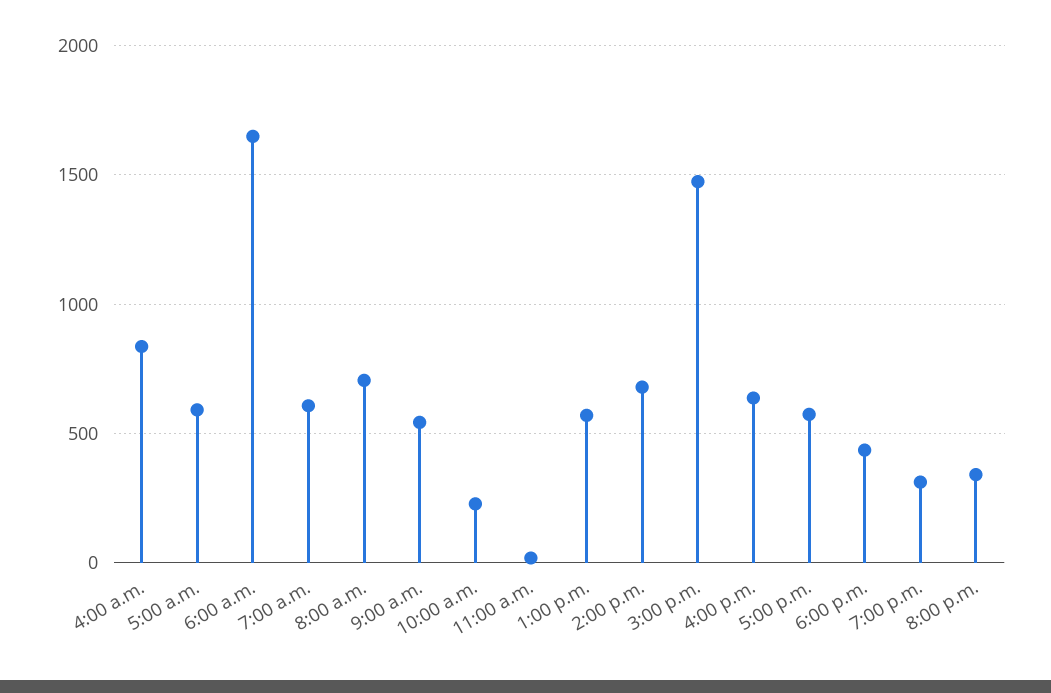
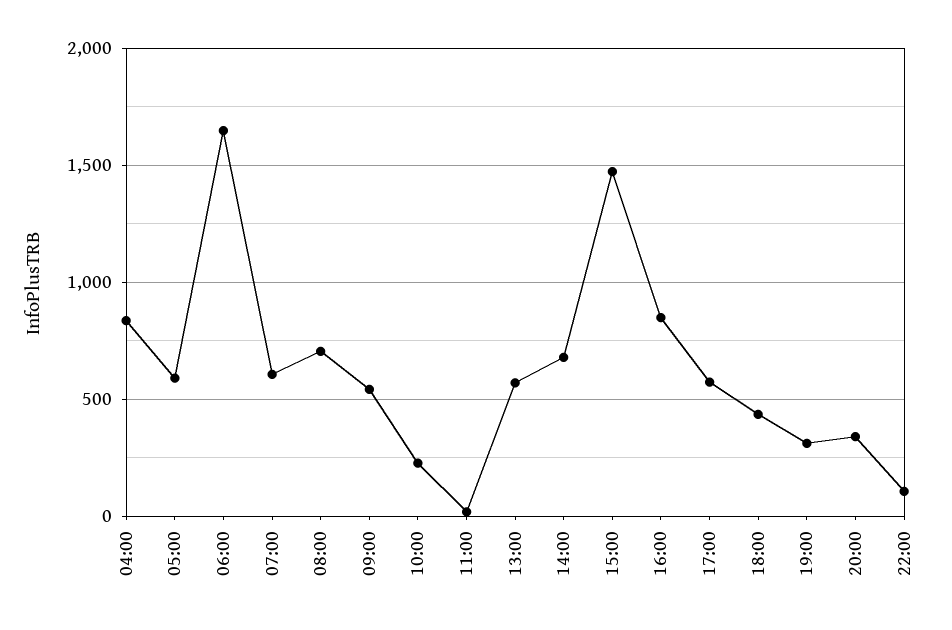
4:00 p.m.: 650 -> 850
22:00: none -> 100

